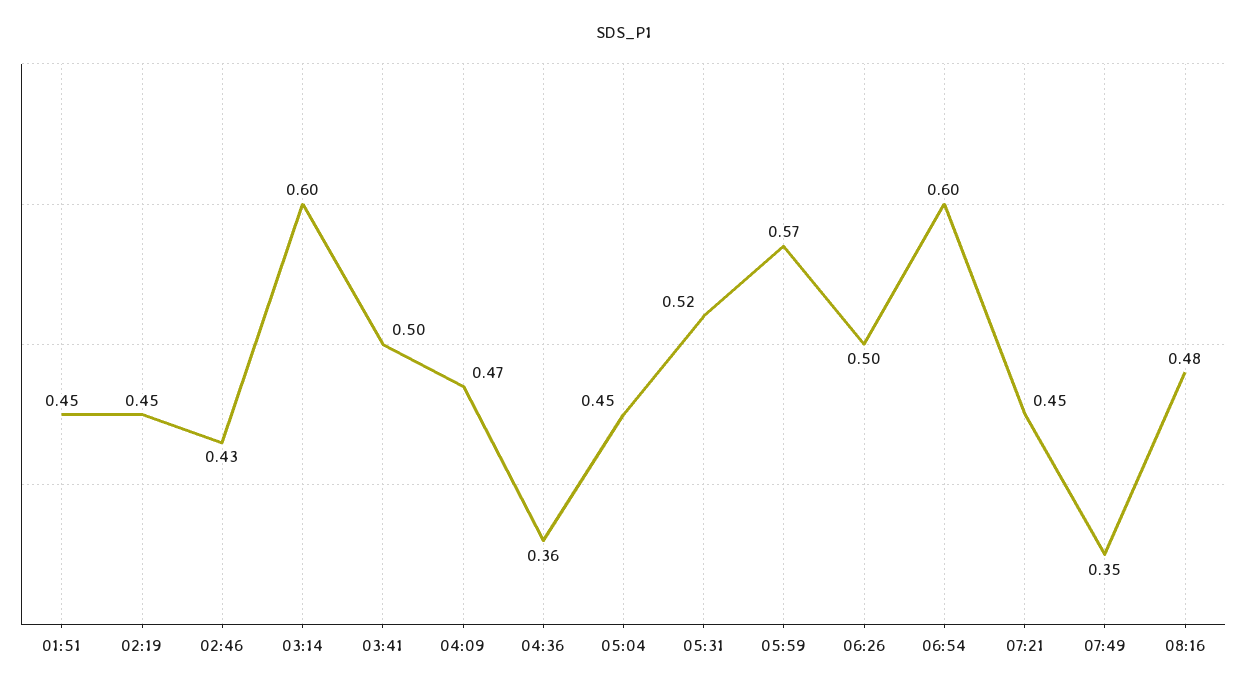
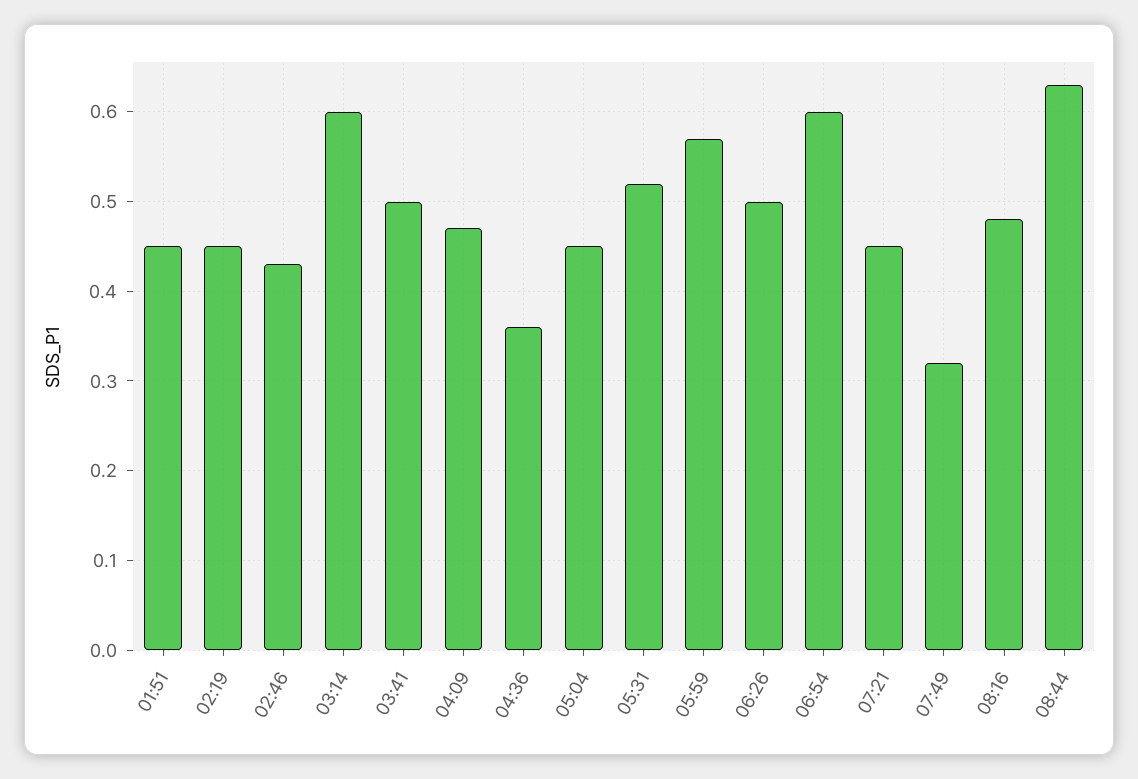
07:49: 0.35 -> 0.32
08:44: none -> 0.63

